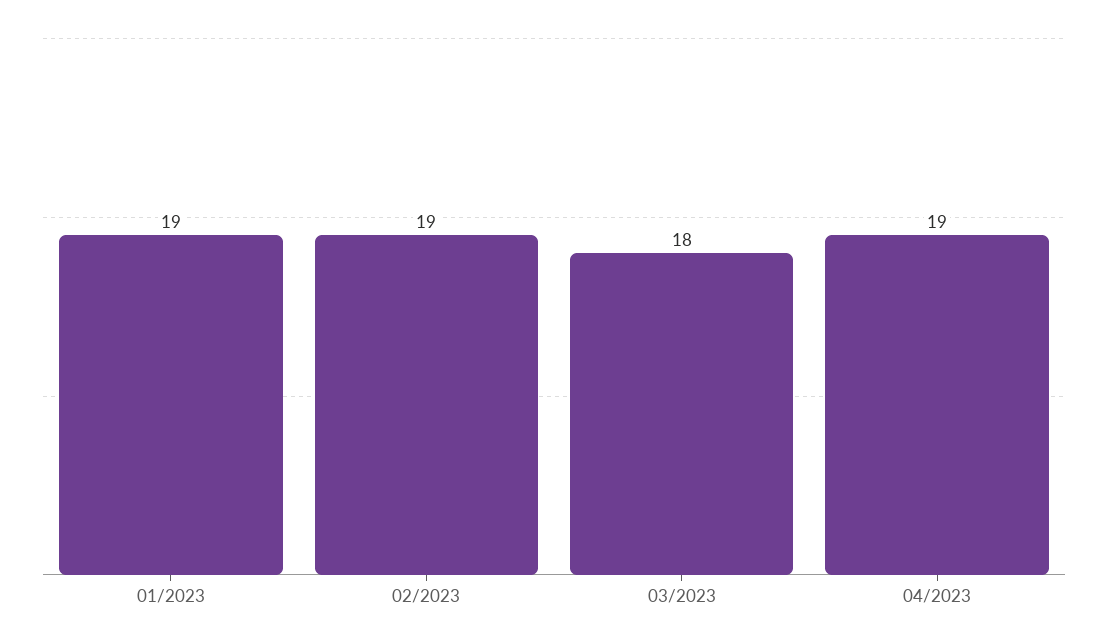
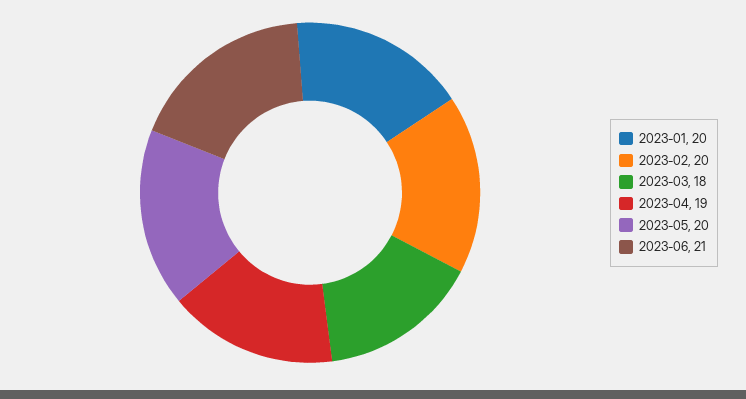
01/2023: 19 -> 20
02/2023: 19 -> 20
2023-05: none -> 20
2023-06: none -> 21

